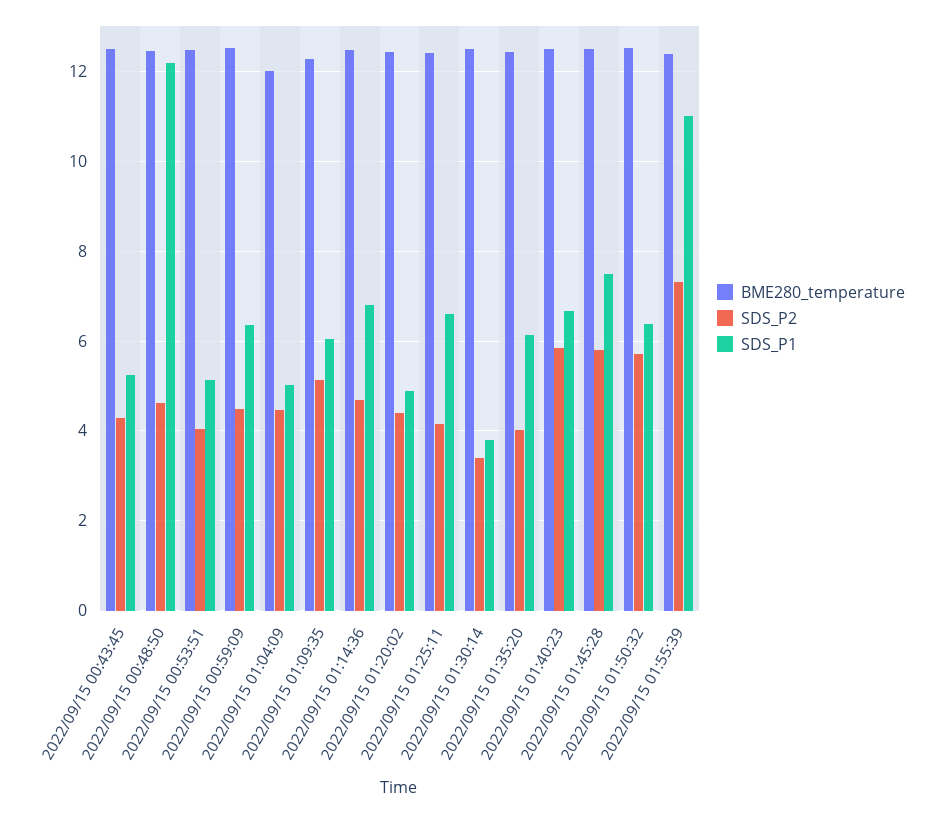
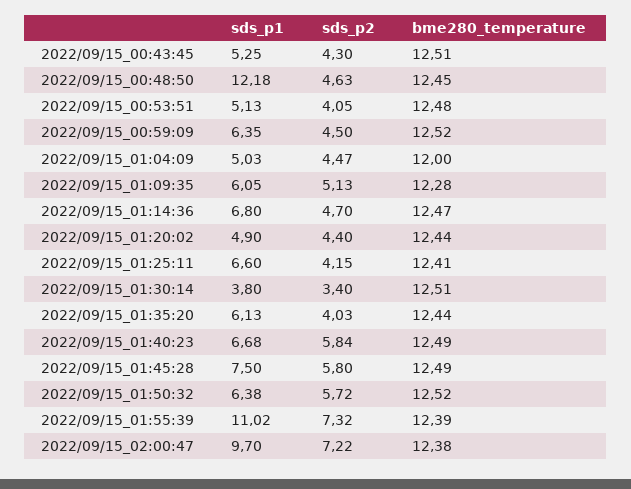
SDS_P1, 2022/09/15_02:00:47: none -> 9.7
SDS_P2, 2022/09/15_02:00:47: none -> 7.22
BME280_temperature, 2022/09/15_02:00:47: none -> 12.38

